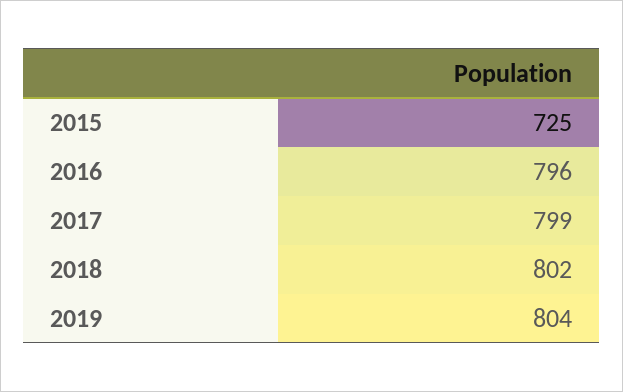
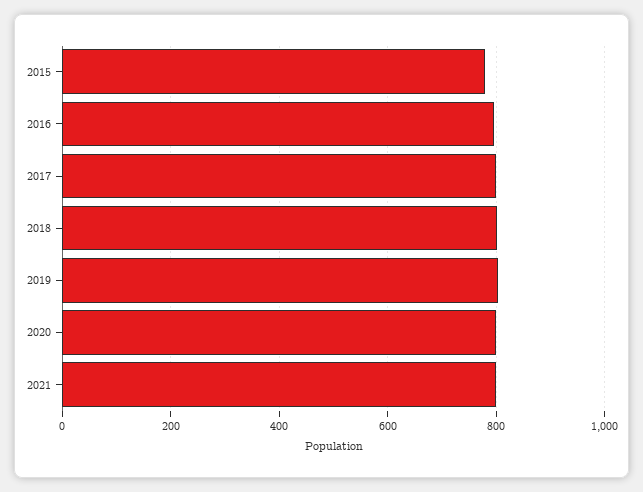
2015: 725 -> 780
2020: none -> 800
2021: none -> 800

